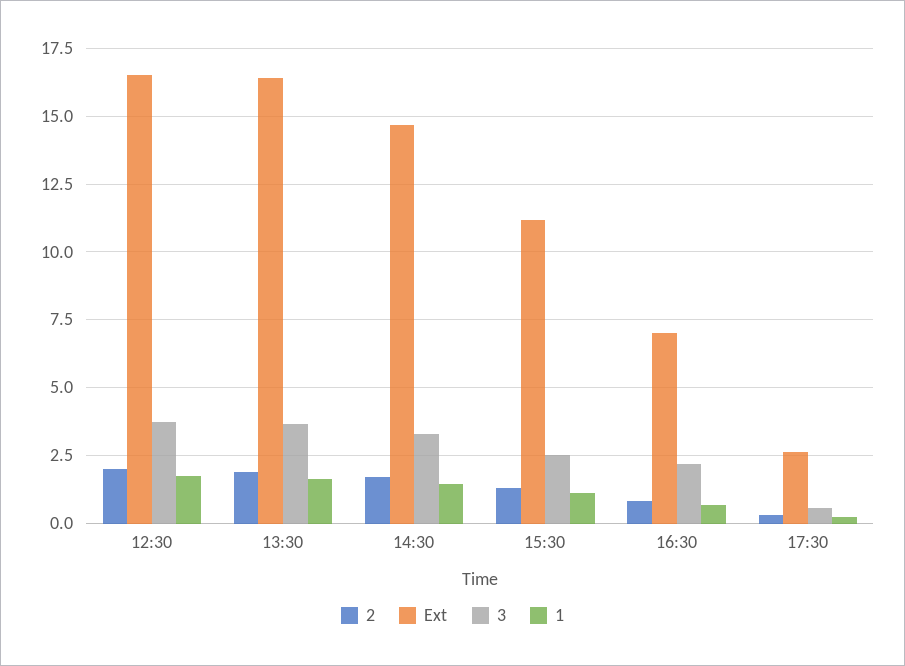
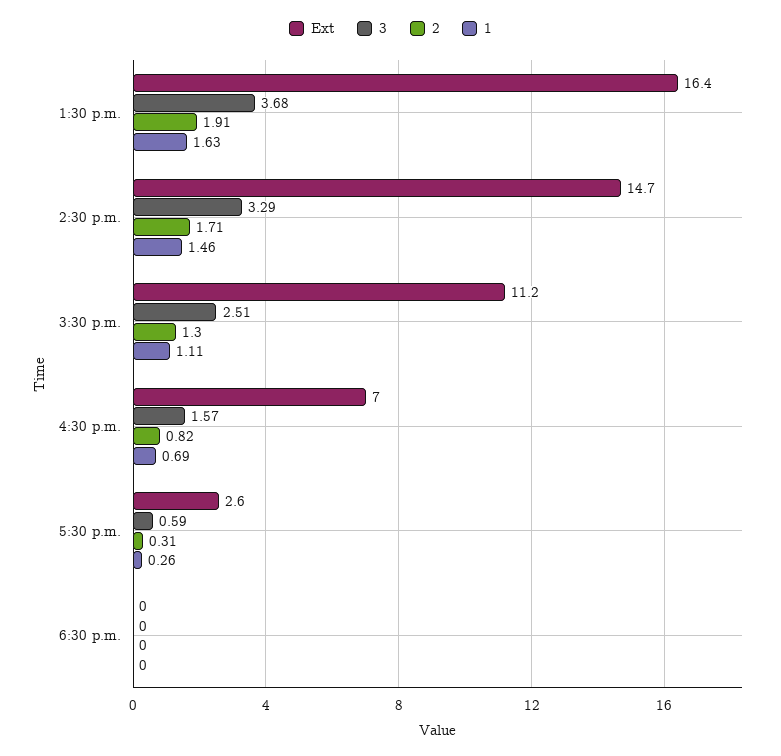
2, 12:30: 2 -> none
Ext, 12:30: 16.5 -> none
3, 12:30: 3.75 -> none
1, 12:30: 1.75 -> none
3, 16:30: 2.25 -> 1.57
Ext, 6:30 p.m.: none -> 0
3, 6:30 p.m.: none -> 0
2, 6:30 p.m.: none -> 0
1, 6:30 p.m.: none -> 0

